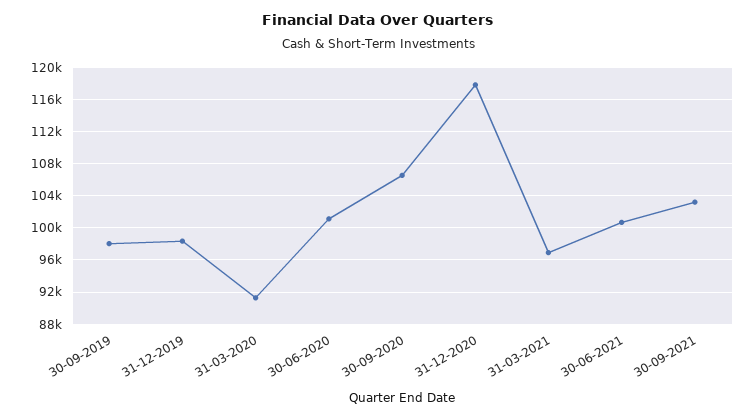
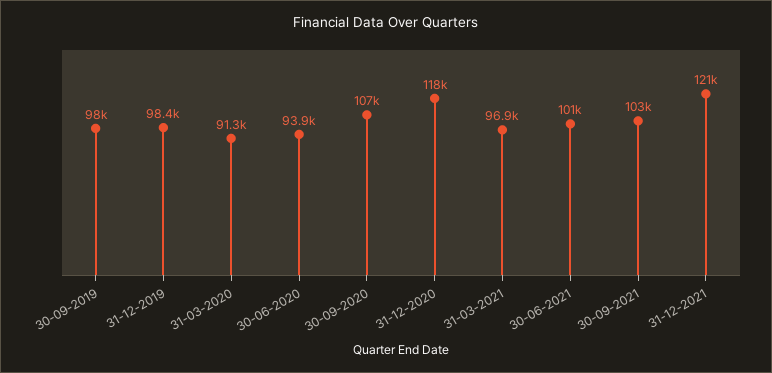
30-06-2020: 101000 -> 93900
31-12-2021: none -> 121000

